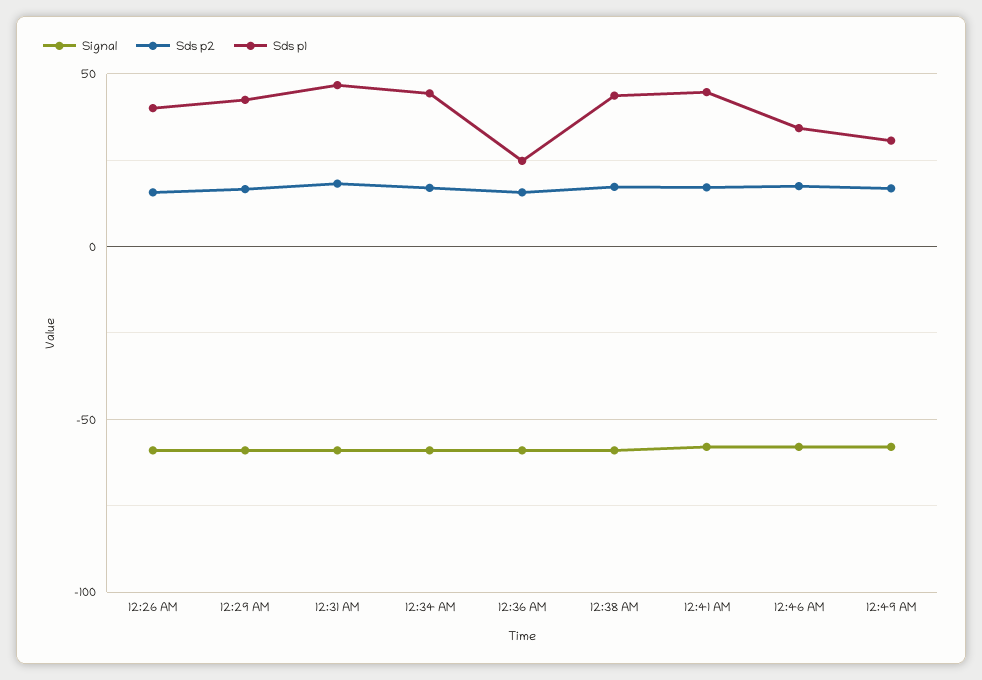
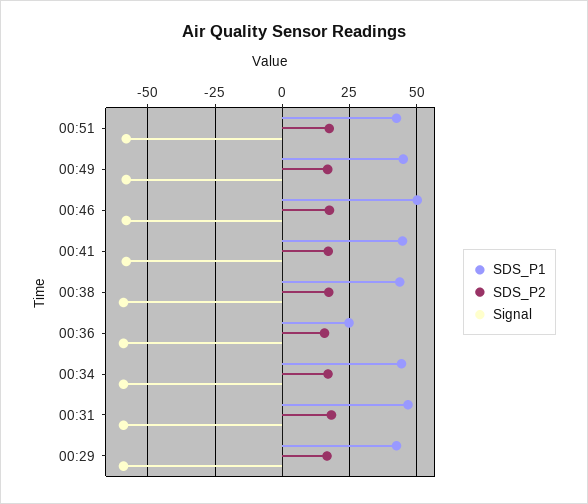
Signal, 12:26 AM: -60 -> none
Sds p2, 12:26 AM: 15 -> none
Sds p1, 12:26 AM: 40 -> none
Sds p1, 12:46 AM: 35 -> 50
Sds p1, 12:49 AM: 30 -> 45
Sds p1, 00:51: none -> 42.5
Sds p2, 00:51: none -> 17.5
Signal, 00:51: none -> -57.5

